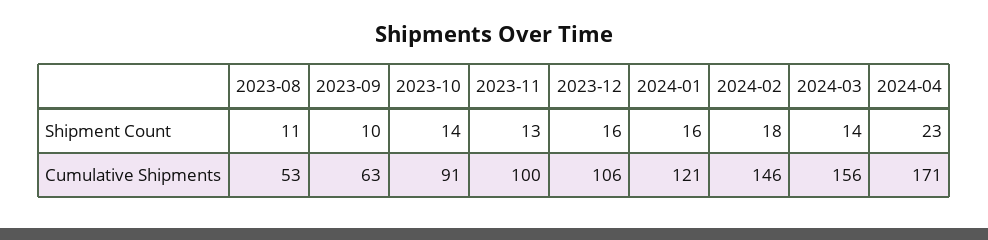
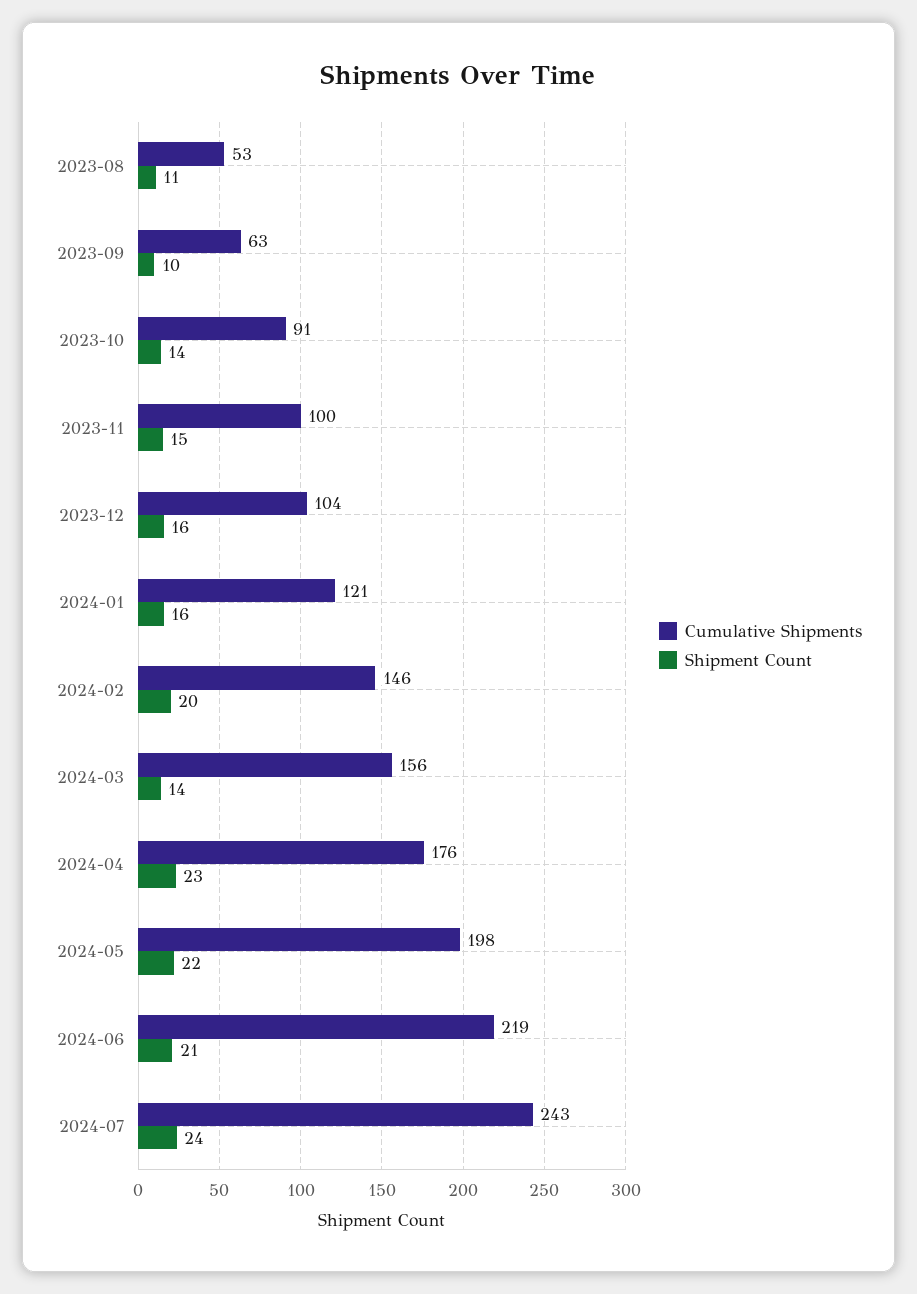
Shipment Count, 2023-11: 13 -> 15
Shipment Count, 2024-02: 18 -> 20
Cumulative Shipments, 2023-12: 106 -> 104
Cumulative Shipments, 2024-04: 171 -> 176
Cumulative Shipments, 2024-05: none -> 198
Shipment Count, 2024-05: none -> 22
Cumulative Shipments, 2024-06: none -> 219
Shipment Count, 2024-06: none -> 21
Cumulative Shipments, 2024-07: none -> 243
Shipment Count, 2024-07: none -> 24

